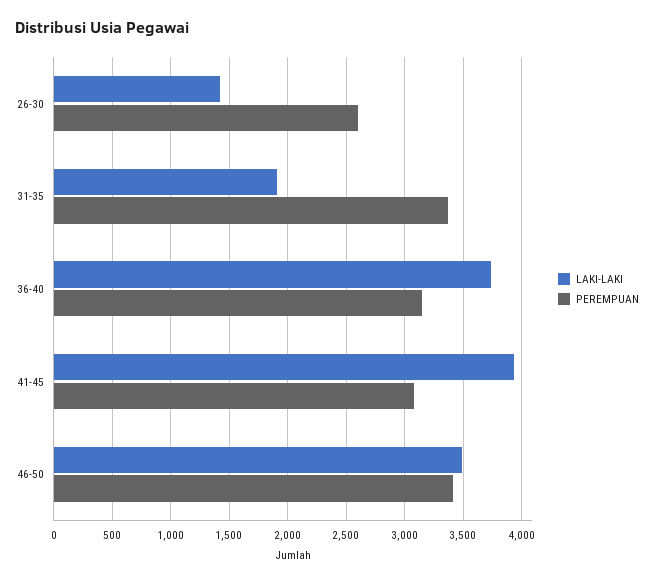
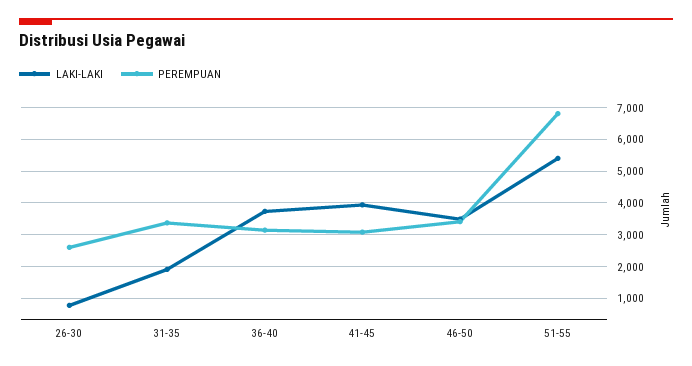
LAKI-LAKI, 26-30: 1400 -> 800
LAKI-LAKI, 51-55: none -> 5400
PEREMPUAN, 51-55: none -> 6800

